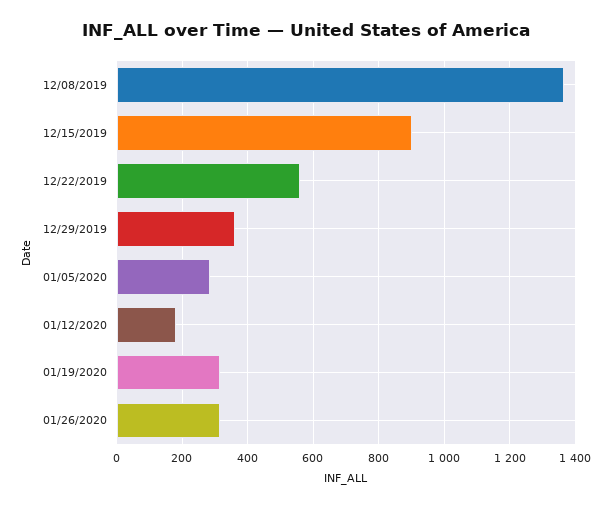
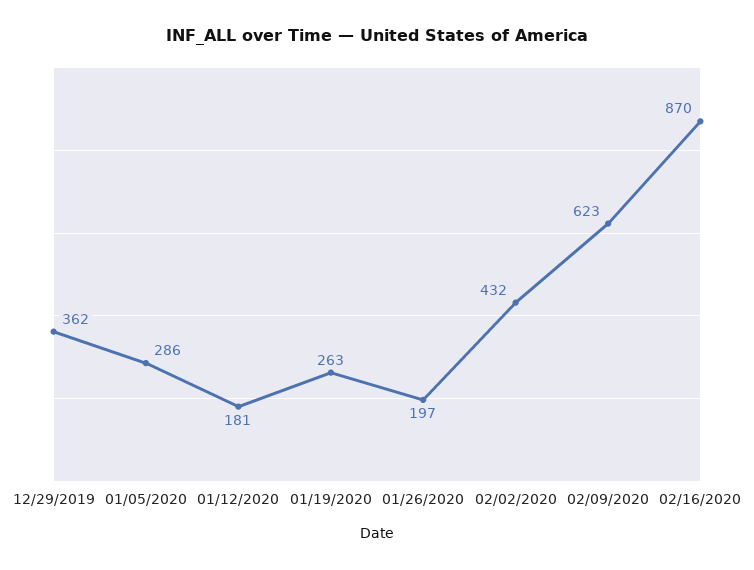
12/08/2019: 1360 -> none
12/15/2019: 900 -> none
12/22/2019: 560 -> none
01/19/2020: 320 -> 263
01/26/2020: 320 -> 197
02/02/2020: none -> 432
02/09/2020: none -> 623
02/16/2020: none -> 870

